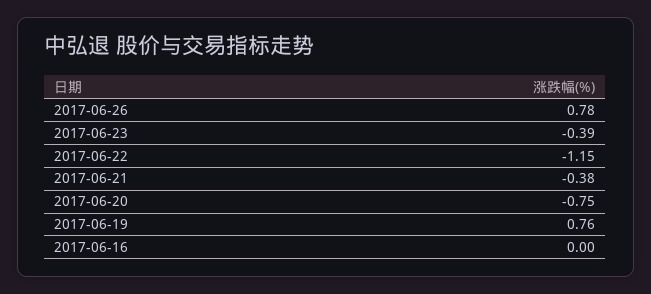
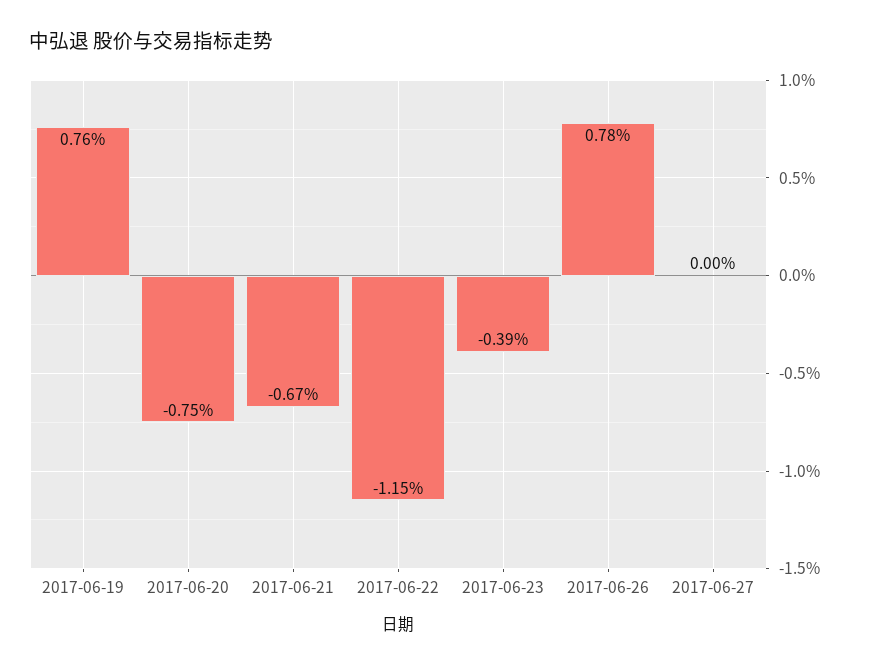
2017-06-21: -0.38 -> -0.67
2017-06-16: 0 -> none
2017-06-27: none -> 0

